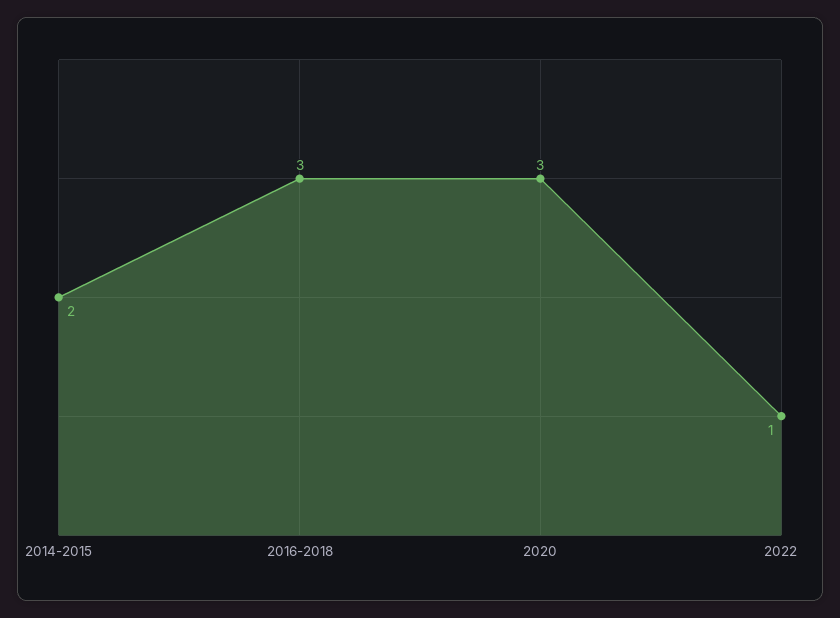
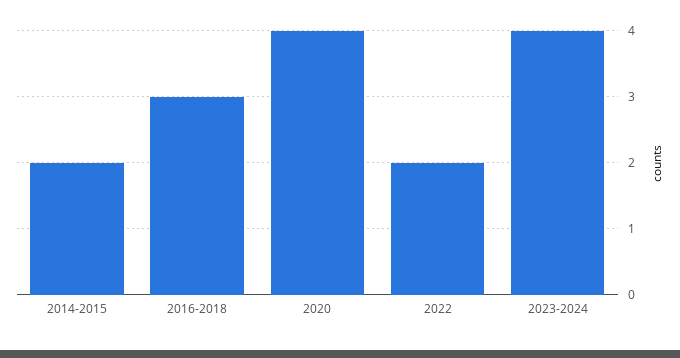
2020: 3 -> 4
2022: 1 -> 2
2023-2024: none -> 4

